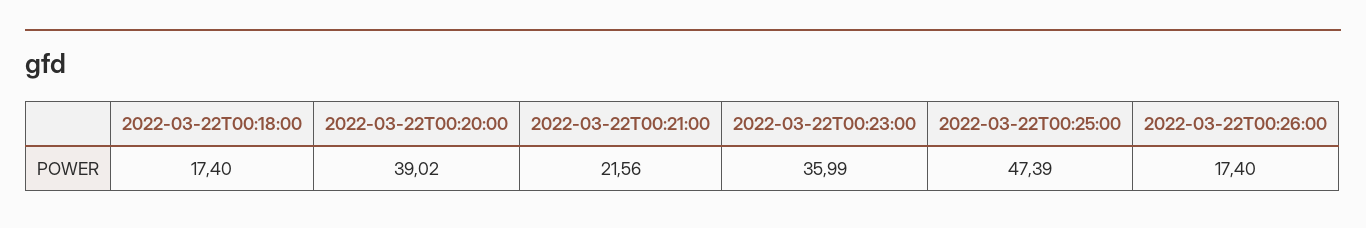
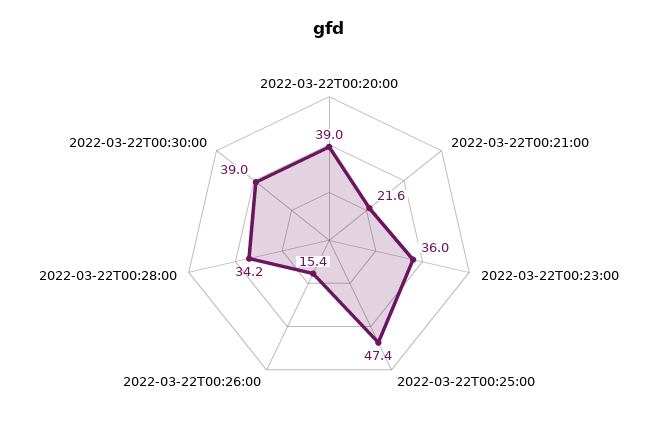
2022-03-22T00:18:00: 17.4 -> none
2022-03-22T00:26:00: 17.4 -> 15.4
2022-03-22T00:28:00: none -> 34.2
2022-03-22T00:30:00: none -> 39

